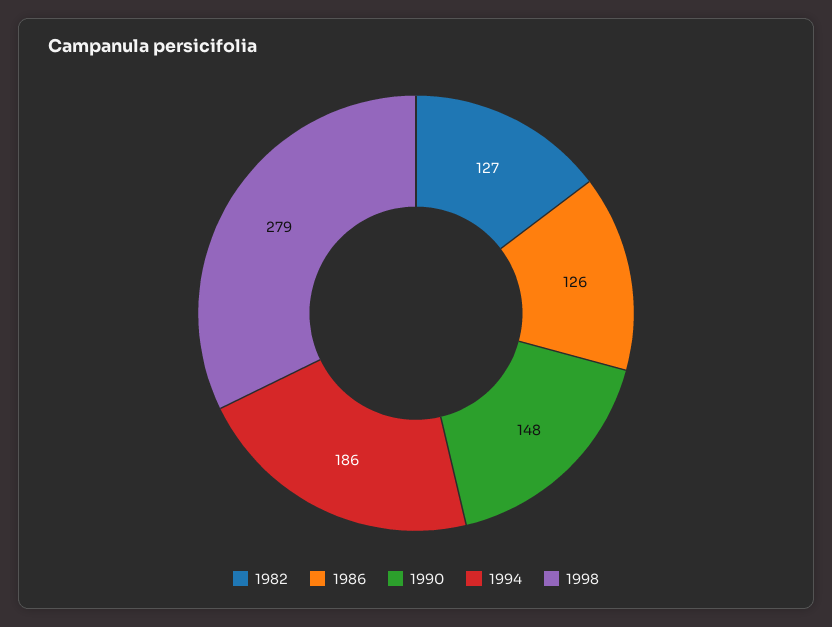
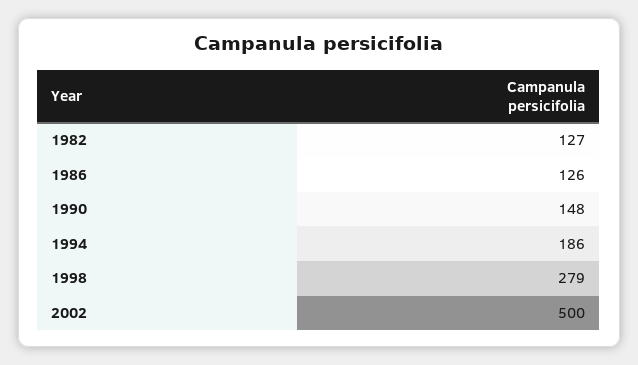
2002: none -> 500

